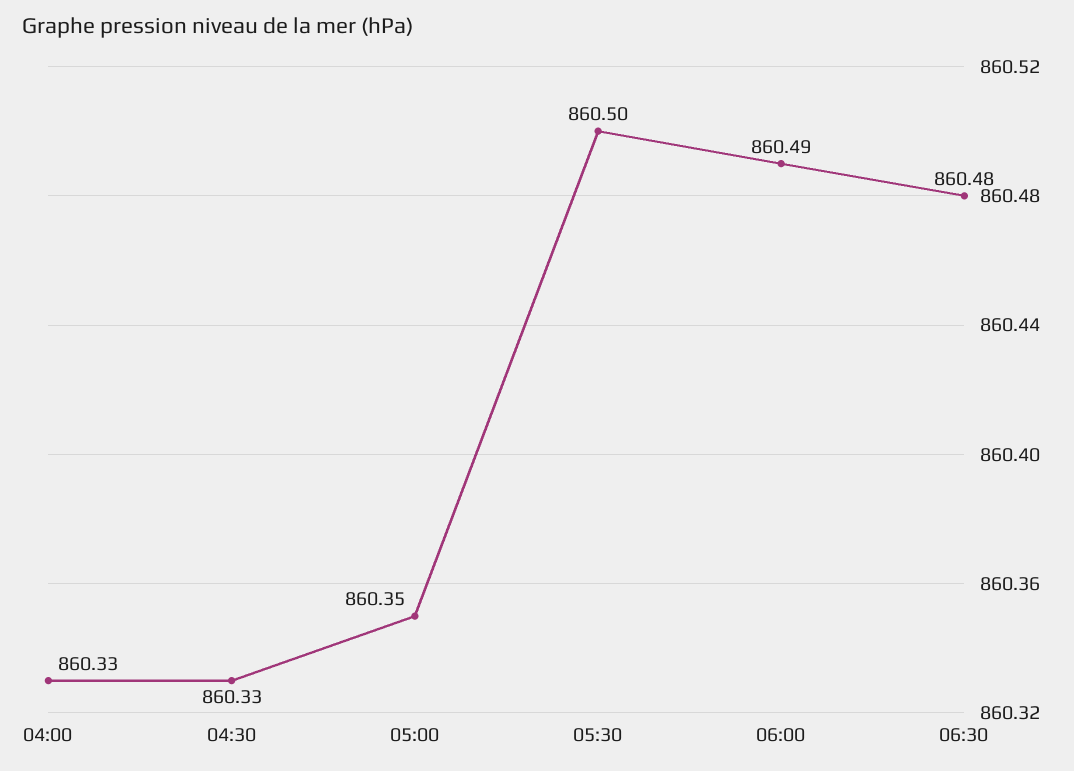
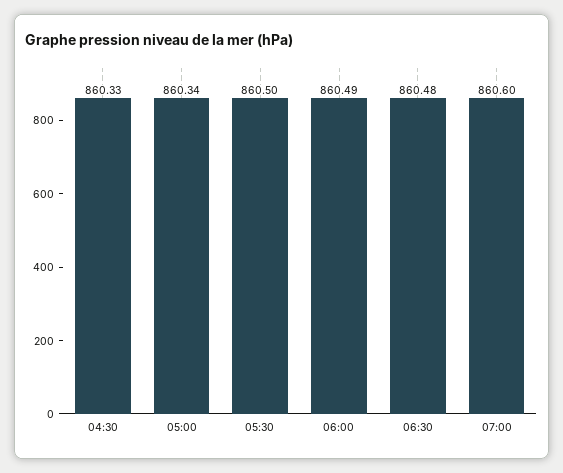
04:00: 860.33 -> none
05:00: 860.35 -> 860.34
07:00: none -> 860.6

